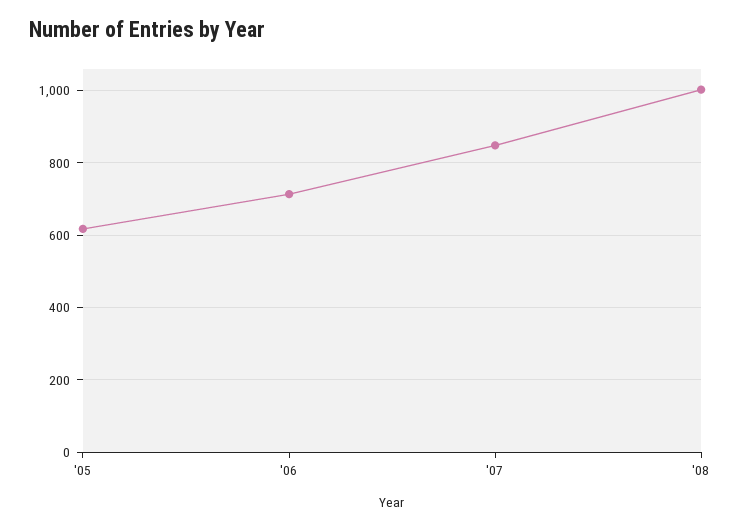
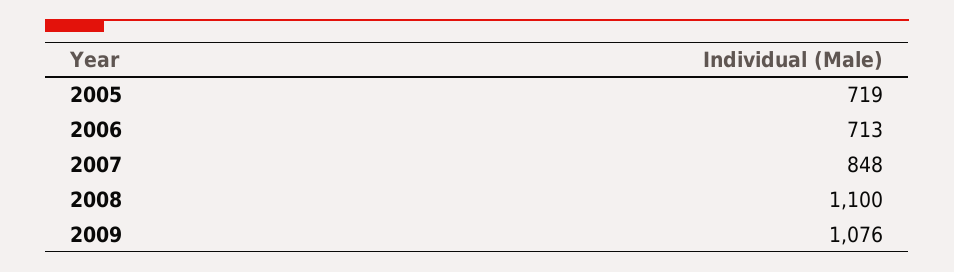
'05: 620 -> 719
'08: 1000 -> 1100
2009: none -> 1076

